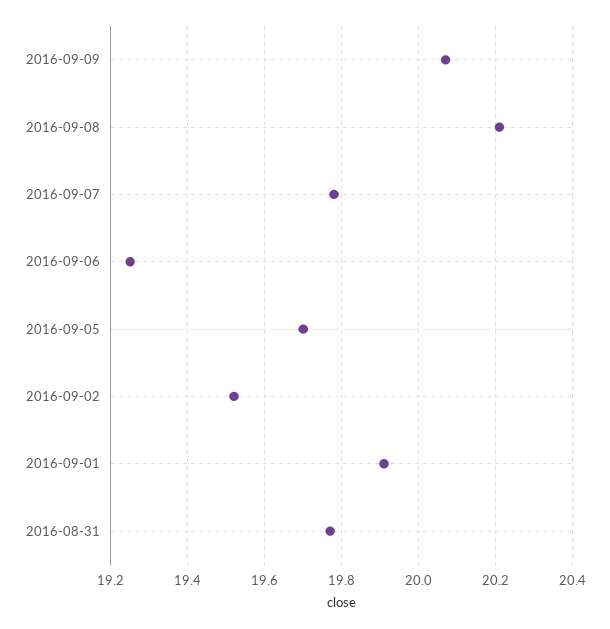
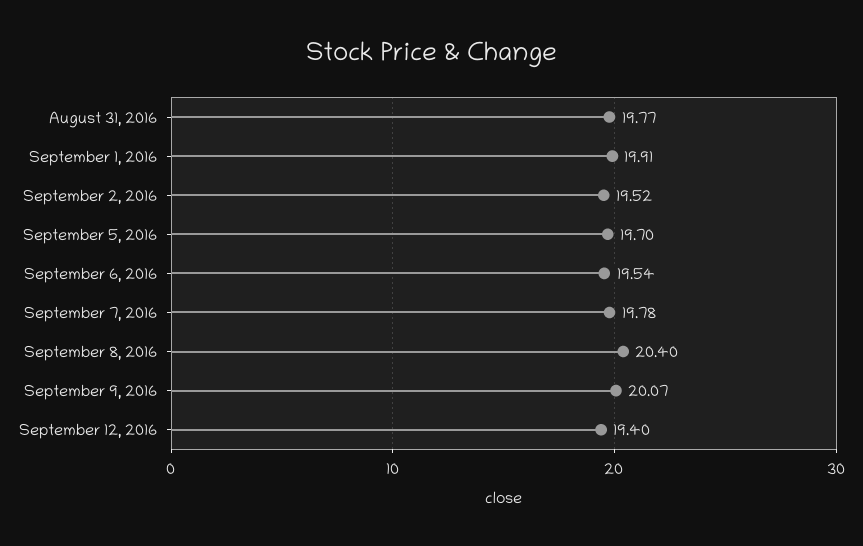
2016-09-08: 20.2 -> 20.4
2016-09-06: 19.25 -> 19.54
September 12, 2016: none -> 19.4

